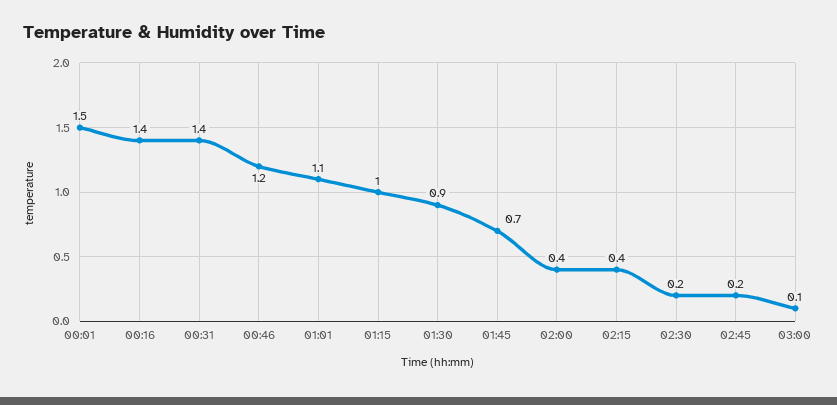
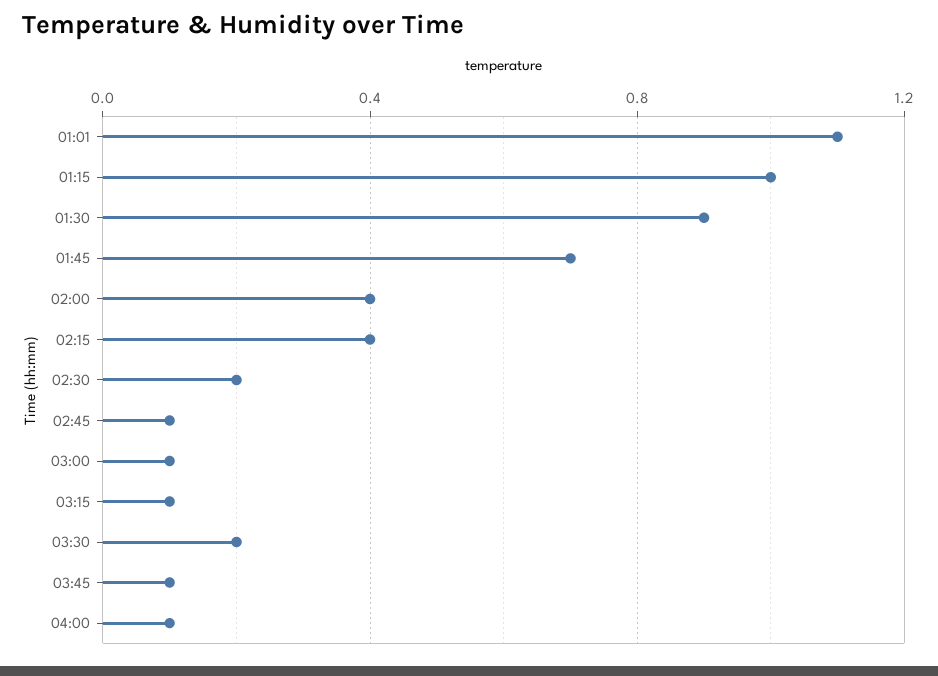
00:01: 1.5 -> none
00:16: 1.4 -> none
00:31: 1.4 -> none
00:46: 1.2 -> none
02:45: 0.2 -> 0.1
03:15: none -> 0.1
03:30: none -> 0.2
03:45: none -> 0.1
04:00: none -> 0.1

